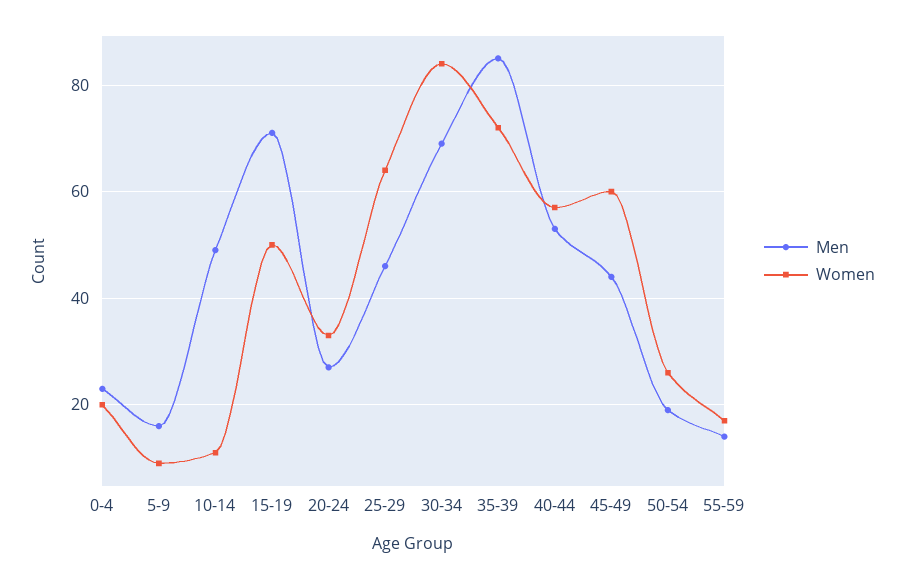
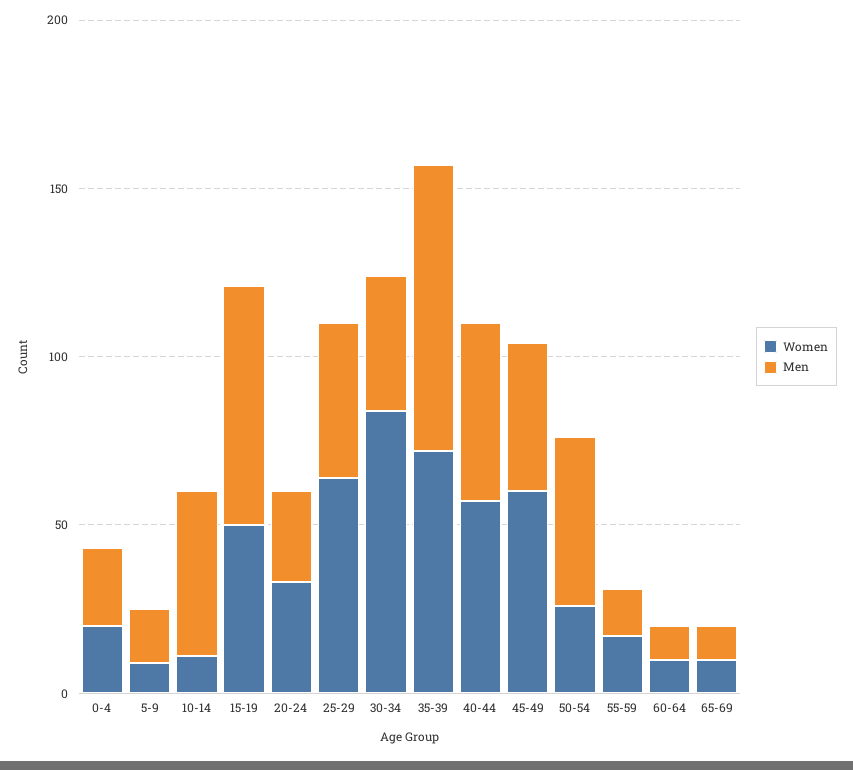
Men, 30-34: 70 -> 40
Men, 50-54: 20 -> 50
Women, 60-64: none -> 10
Men, 60-64: none -> 10
Women, 65-69: none -> 10
Men, 65-69: none -> 10

